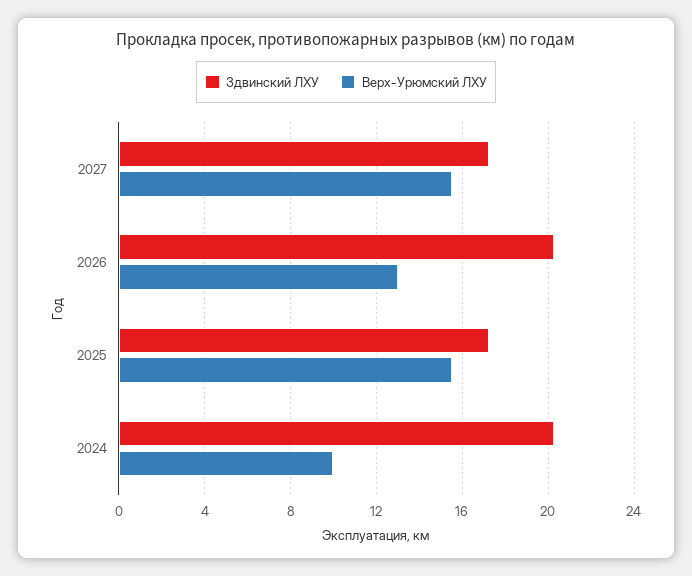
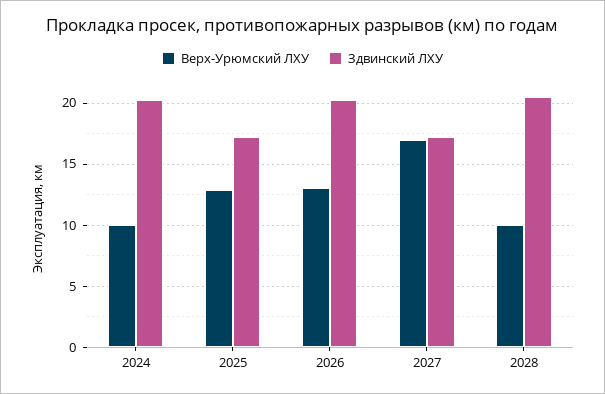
Верх-Урюмский ЛХУ, 2027: 15.5 -> 17
Верх-Урюмский ЛХУ, 2025: 15.5 -> 13
Верх-Урюмский ЛХУ, 2028: none -> 10
Здвинский ЛХУ, 2028: none -> 20.5

